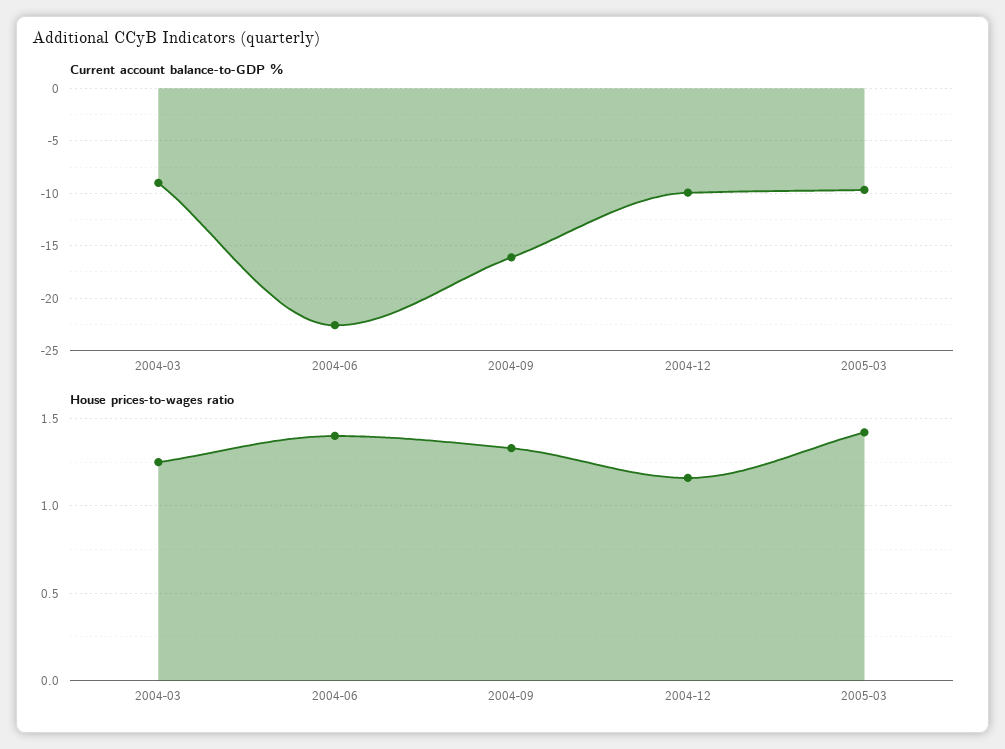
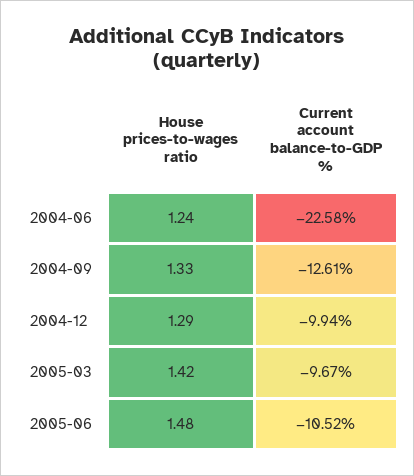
Current account balance-to-GDP %, 2004-03: -9 -> none
Current account balance-to-GDP %, 2004-09: -16 -> -12.61
House prices-to-wages ratio, 2004-03: 1.25 -> none
House prices-to-wages ratio, 2004-06: 1.4 -> 1.24
House prices-to-wages ratio, 2004-12: 1.15 -> 1.29
House prices-to-wages ratio, 2005-06: none -> 1.48
Current account balance-to-GDP %, 2005-06: none -> -10.52

